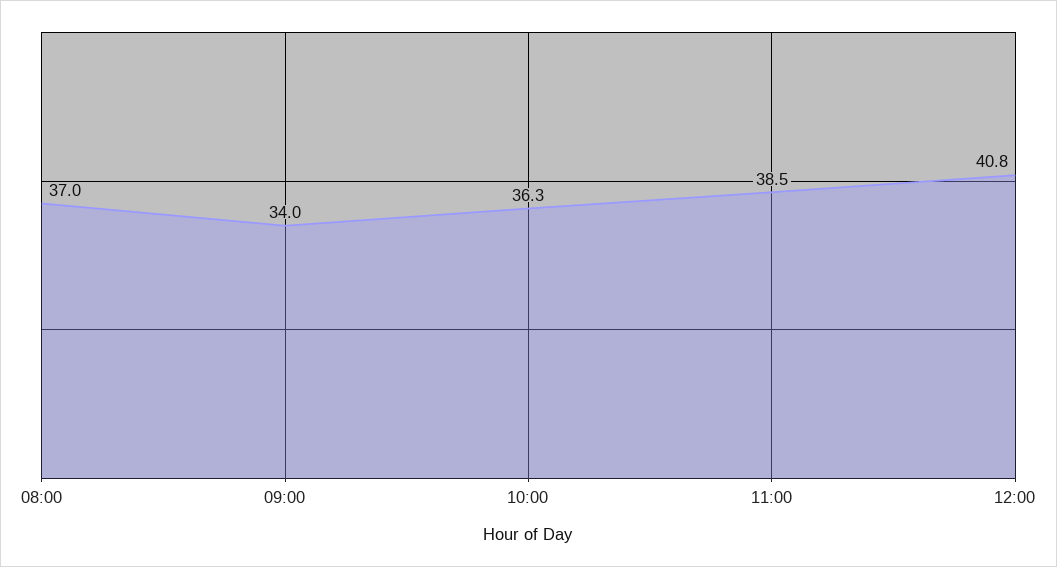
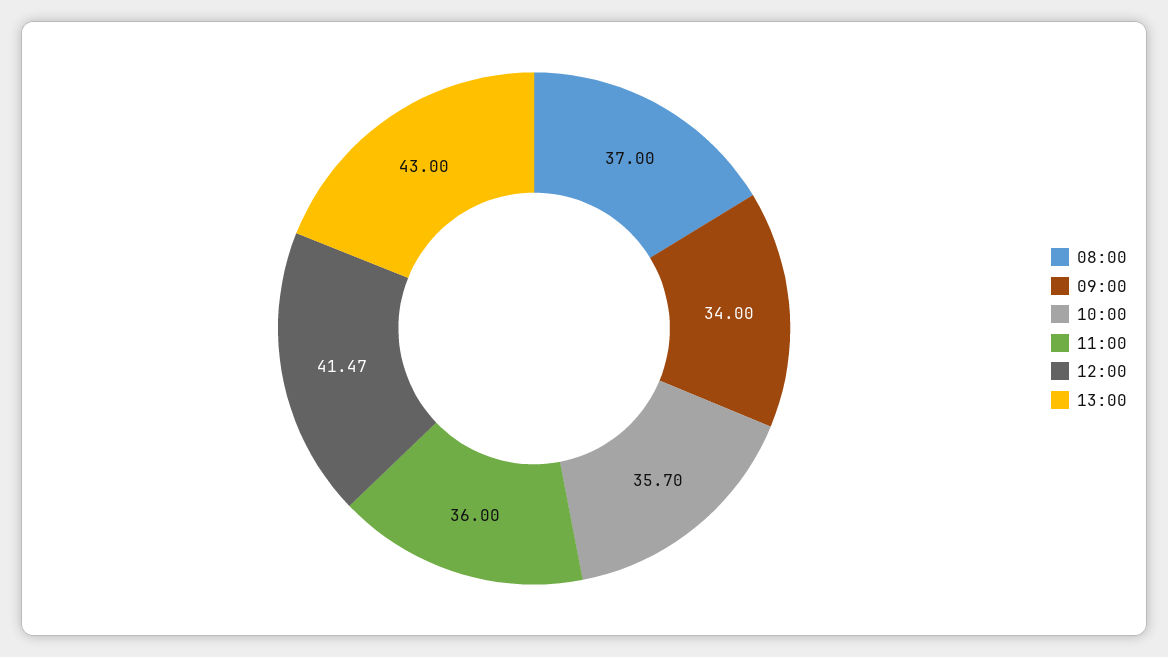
10:00: 36.3 -> 35.7
11:00: 38.5 -> 36
12:00: 40.8 -> 41.47
13:00: none -> 43

